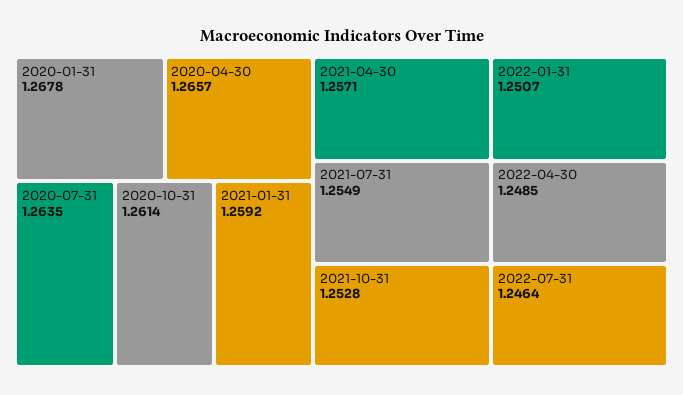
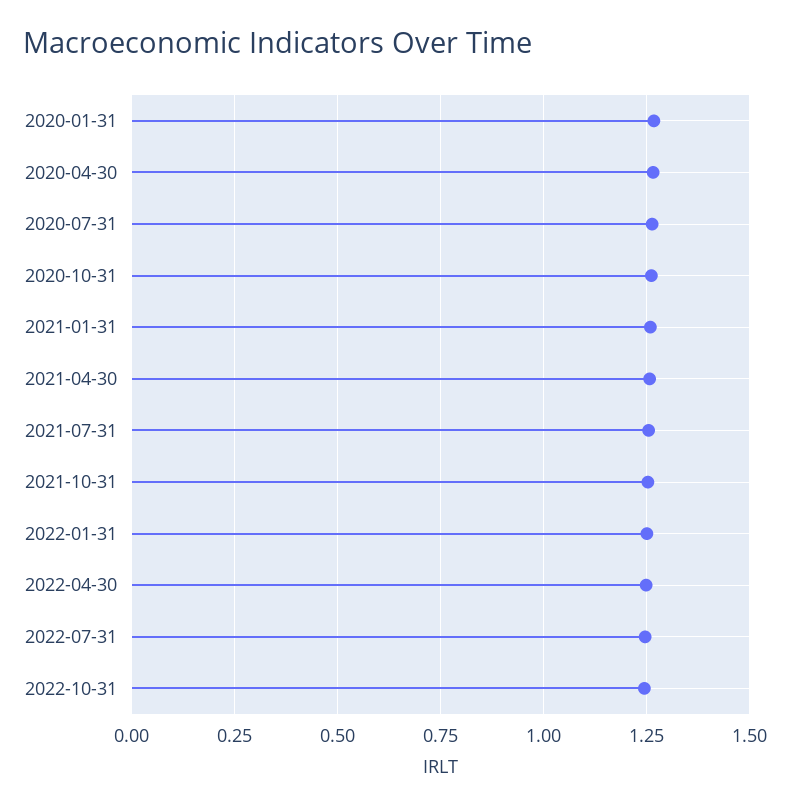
2022-10-31: none -> 1.25

